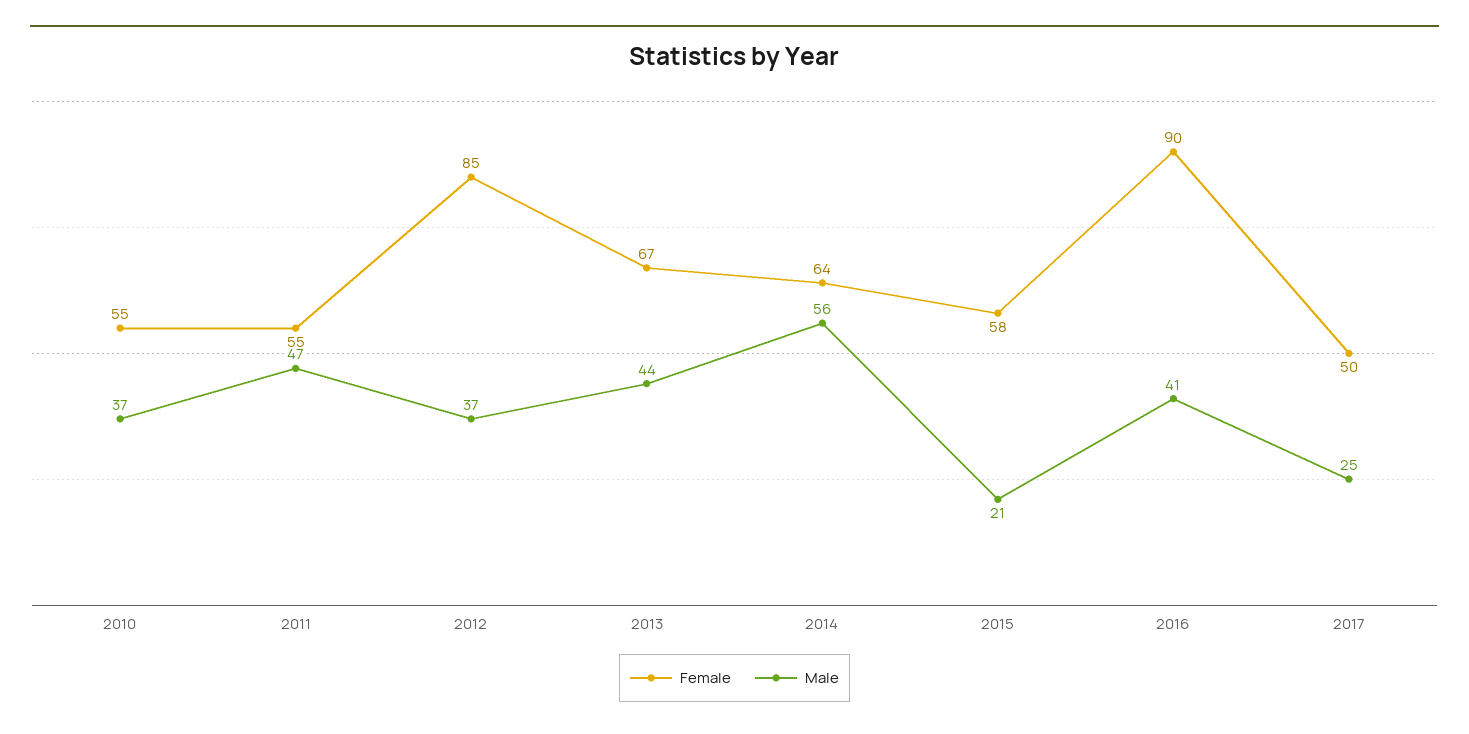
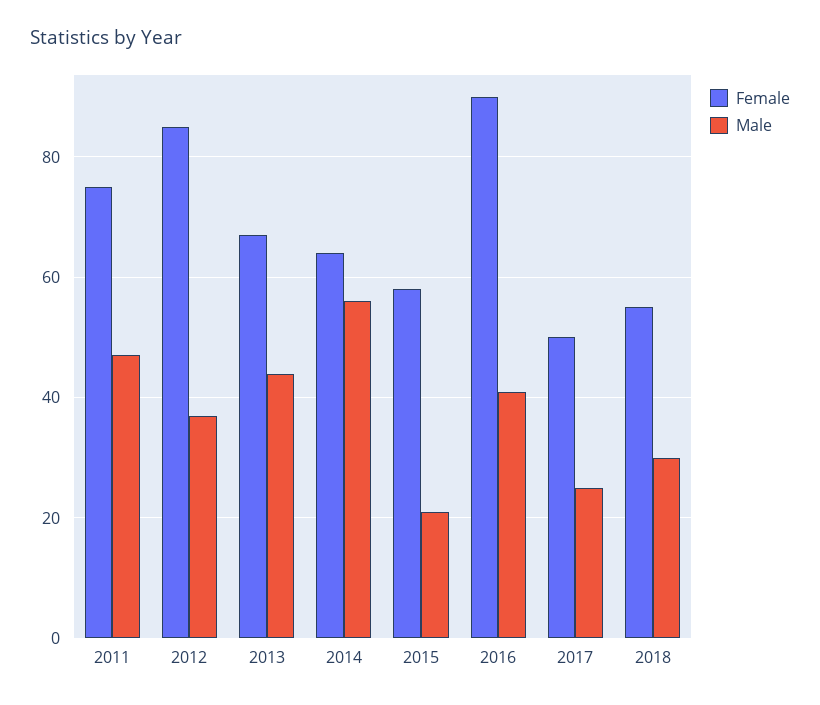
Female, 2010: 55 -> none
Male, 2010: 37 -> none
Female, 2011: 55 -> 75
Female, 2018: none -> 55
Male, 2018: none -> 30

